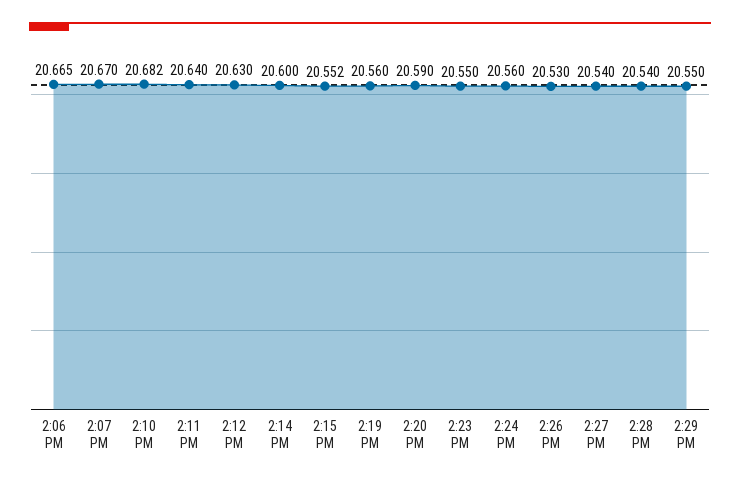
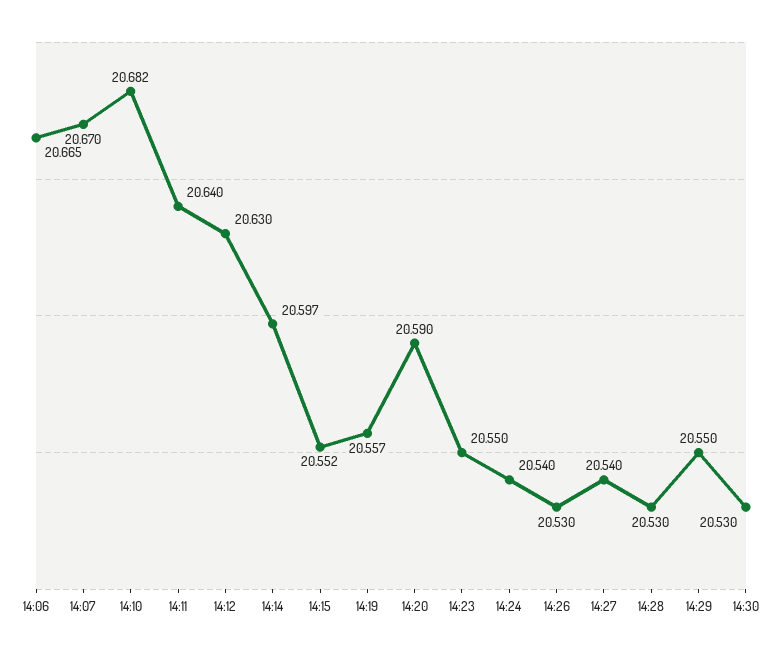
2:14 PM: 20.6 -> 20.597
2:19 PM: 20.56 -> 20.557
2:24 PM: 20.56 -> 20.54
2:28 PM: 20.54 -> 20.53
14:30: none -> 20.53

